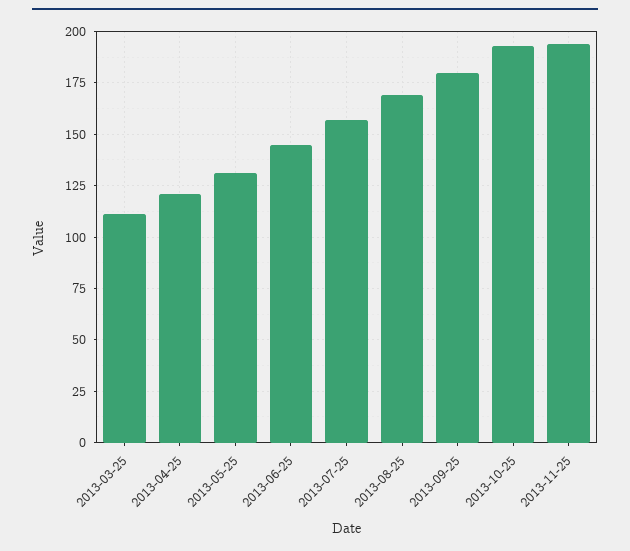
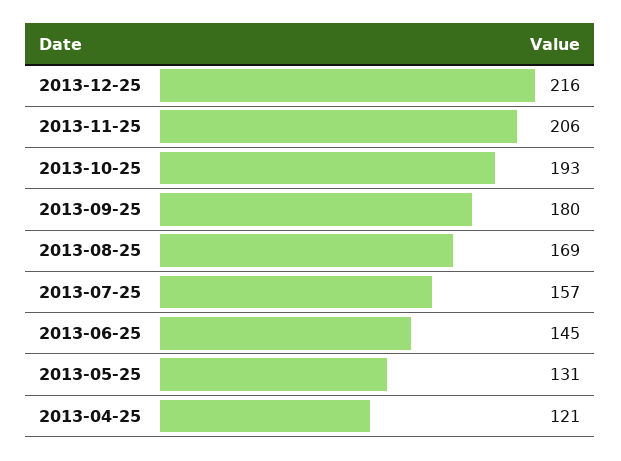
2013-03-25: 110 -> none
2013-11-25: 195 -> 206
2013-12-25: none -> 216

